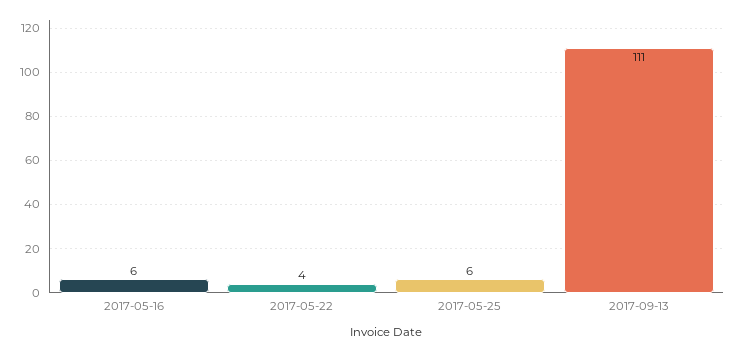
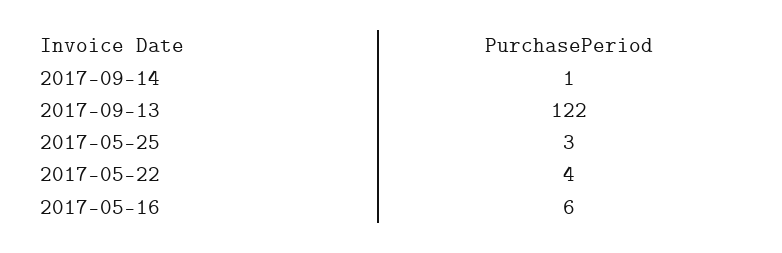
2017-05-25: 6 -> 3
2017-09-13: 111 -> 122
2017-09-14: none -> 1

